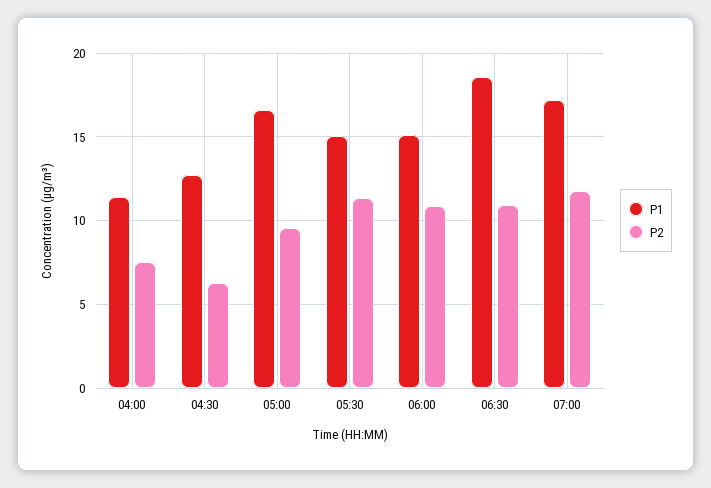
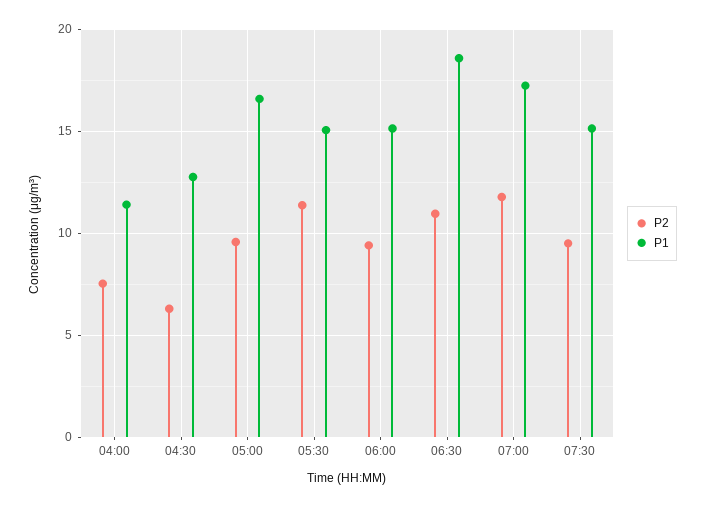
P2, 06:00: 11 -> 9.5
P2, 07:30: none -> 9.5
P1, 07:30: none -> 15

